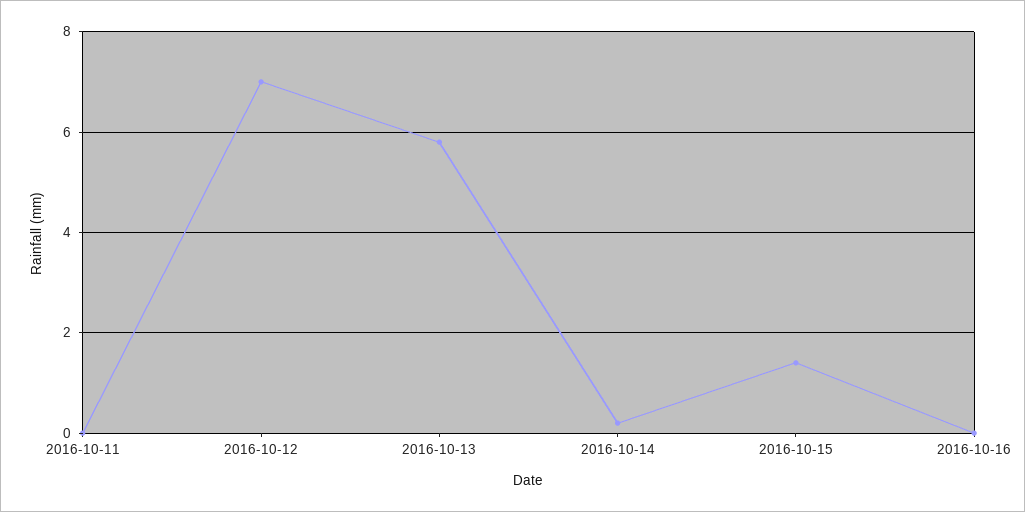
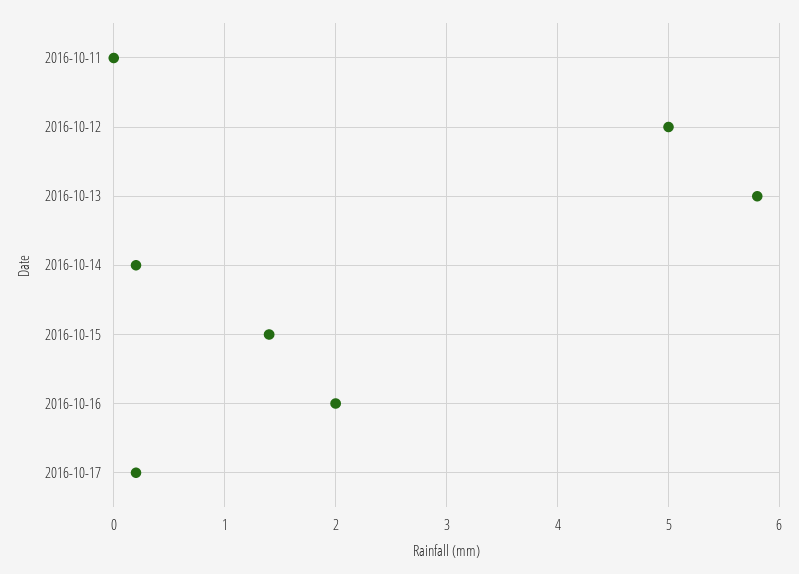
2016-10-12: 7 -> 5
2016-10-16: 0 -> 2
2016-10-17: none -> 0.2

